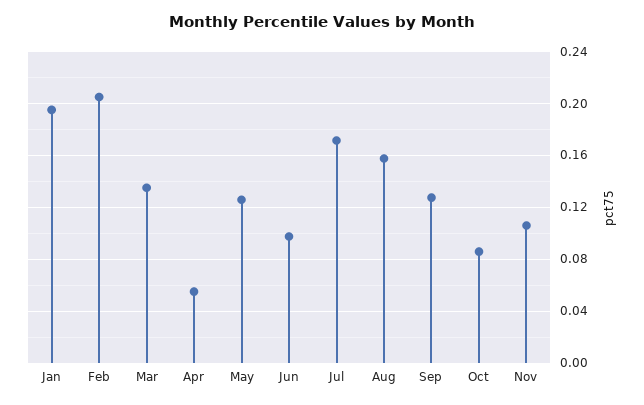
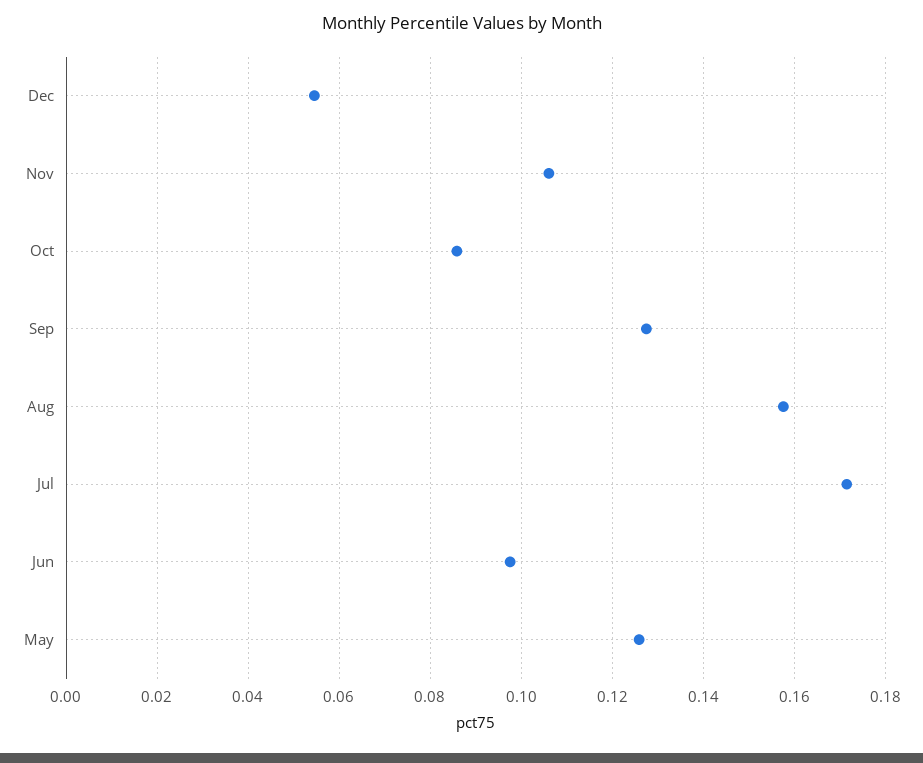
Jan: 0.195 -> none
Feb: 0.205 -> none
Mar: 0.135 -> none
Apr: 0.055 -> none
Dec: none -> 0.054

